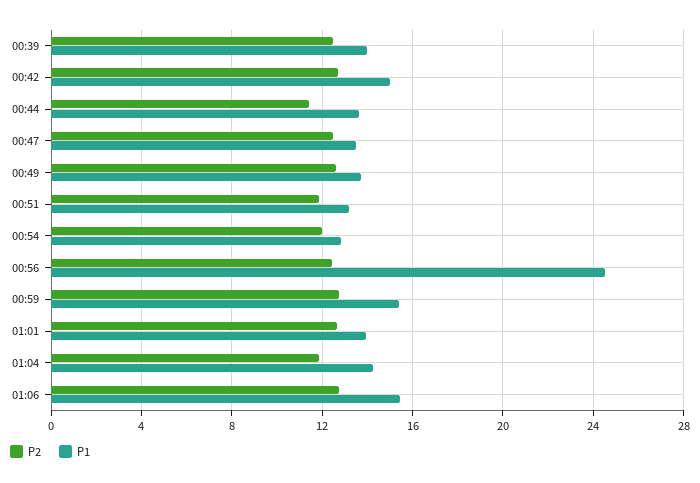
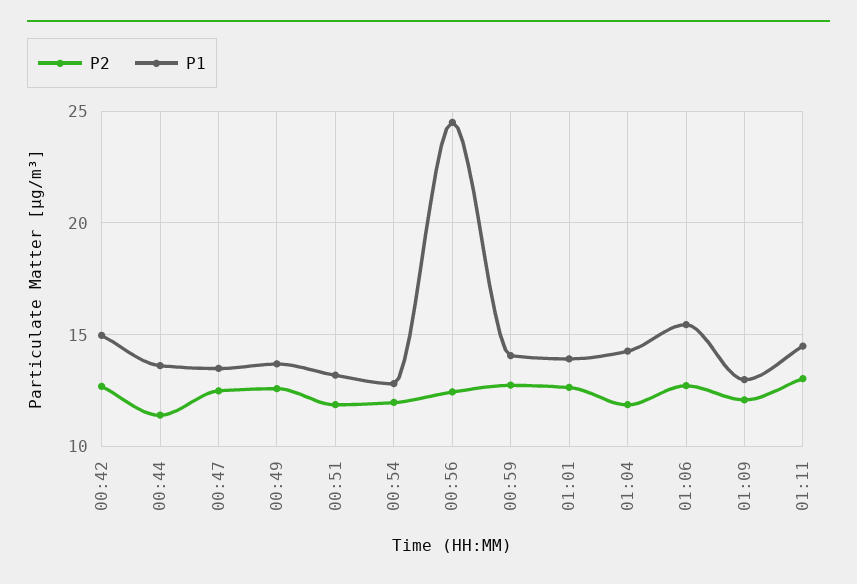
P2, 00:39: 12.5 -> none
P1, 00:39: 14 -> none
P1, 00:59: 15.5 -> 14
P2, 01:09: none -> 12
P1, 01:09: none -> 13
P2, 01:11: none -> 13
P1, 01:11: none -> 14.5

